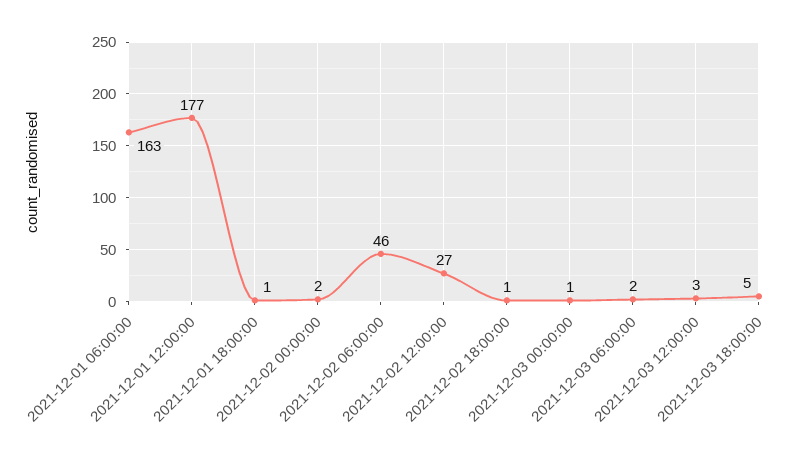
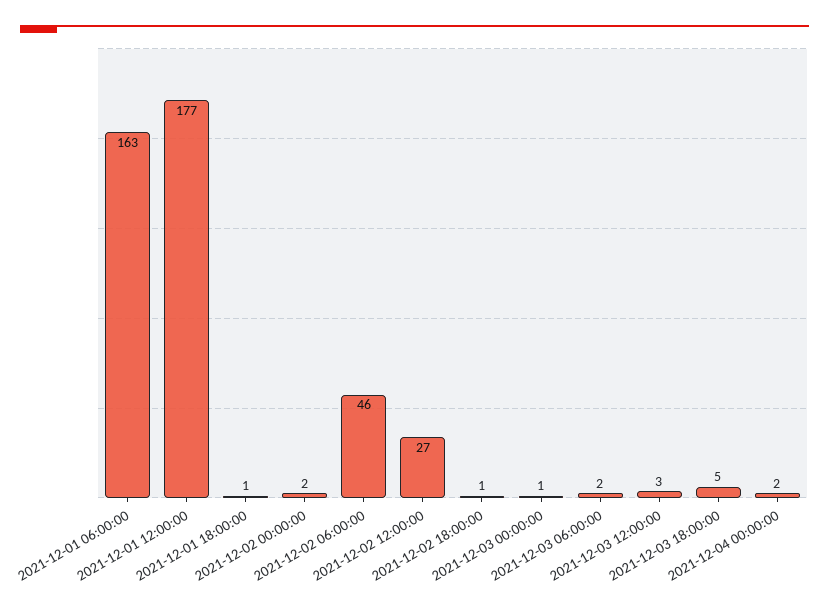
2021-12-04 00:00:00: none -> 2

